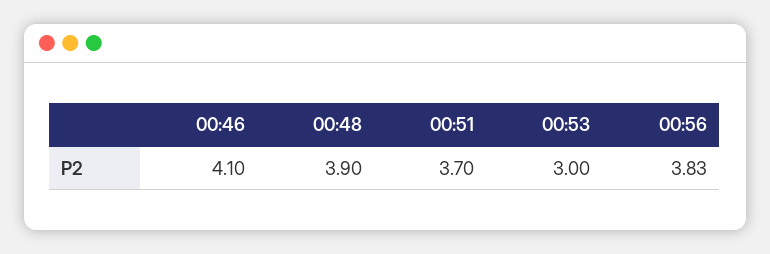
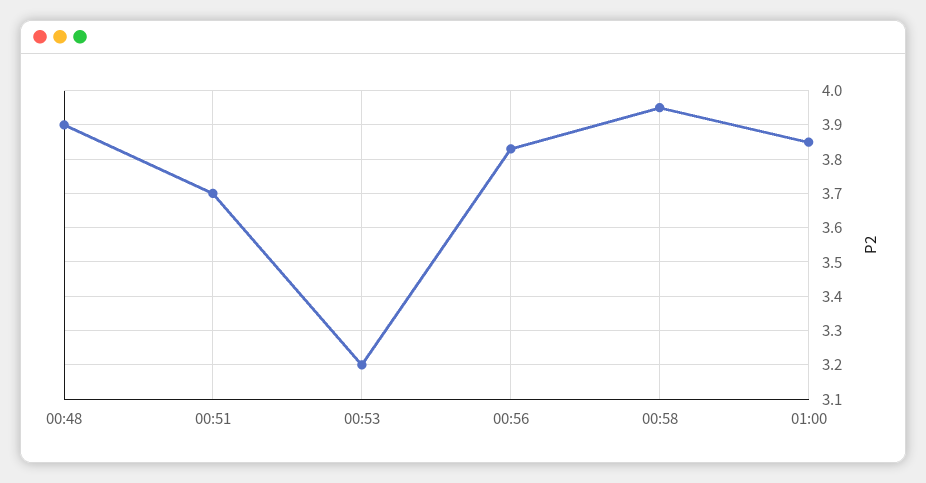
00:46: 4.1 -> none
00:53: 3 -> 3.2
00:58: none -> 3.95
01:00: none -> 3.85

